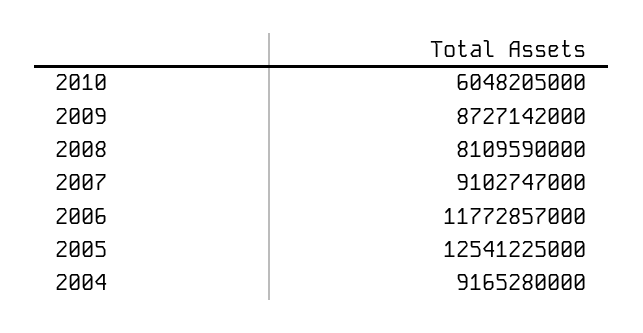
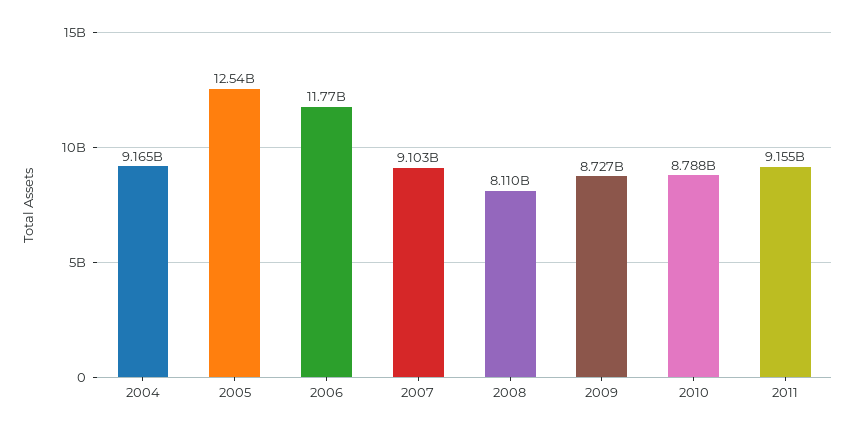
2010: 6048205000 -> 8788000000
2011: none -> 9155000000

